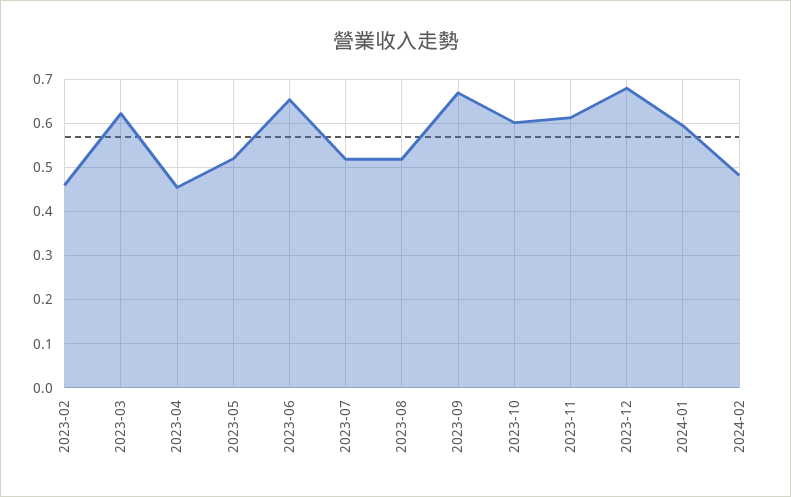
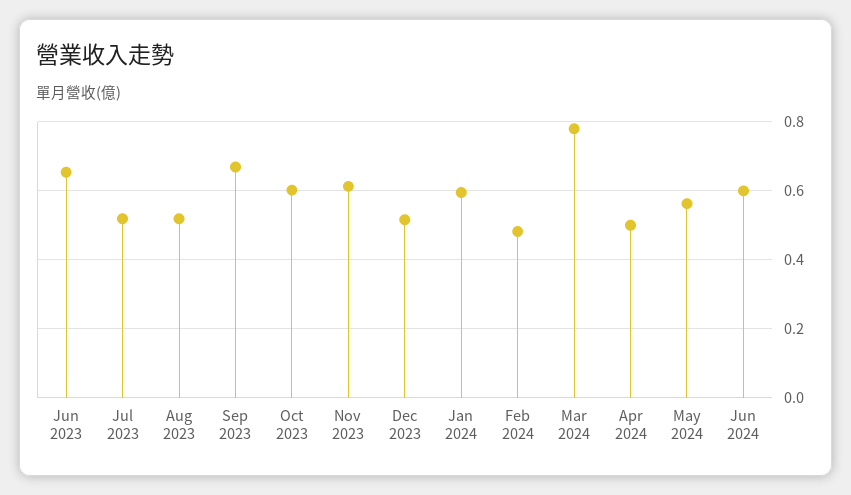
2023-02: 0.46 -> none
2023-03: 0.62 -> none
2023-04: 0.46 -> none
2023-05: 0.52 -> none
2023-12: 0.68 -> 0.52
Mar 2024: none -> 0.78
Apr 2024: none -> 0.5
May 2024: none -> 0.56
Jun 2024: none -> 0.6

